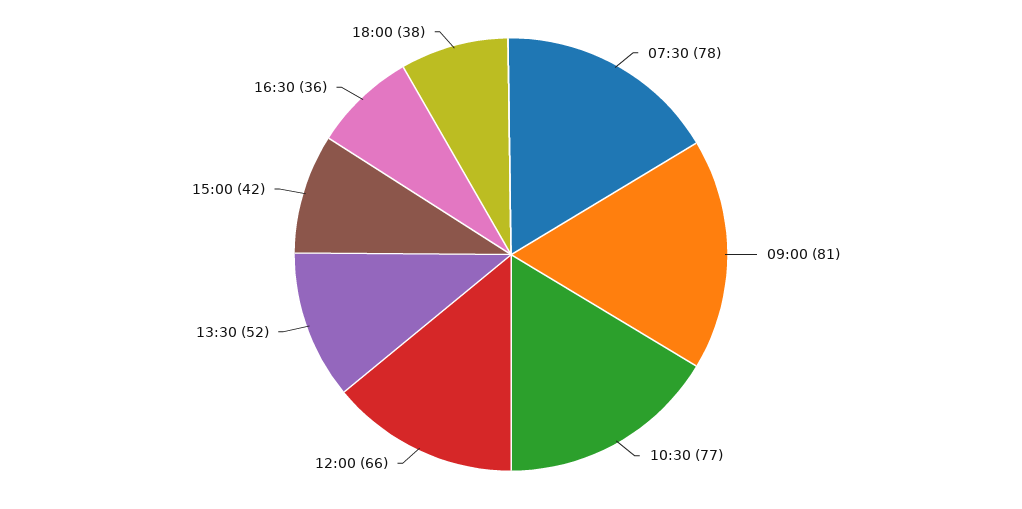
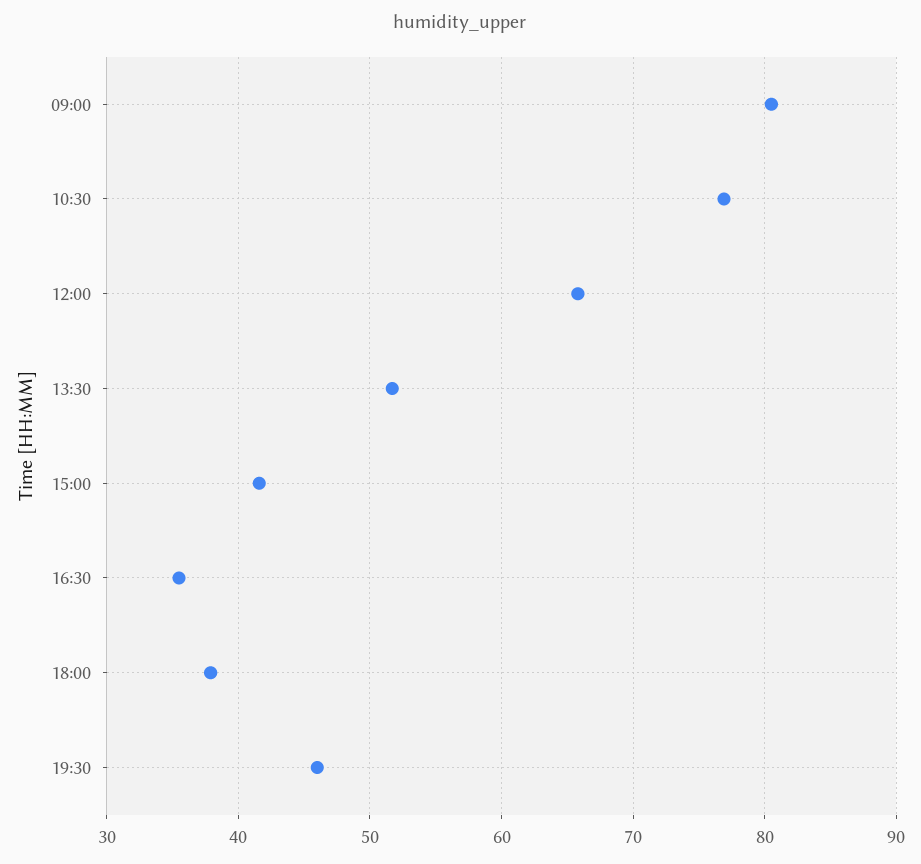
07:30: 78 -> none
19:30: none -> 46

